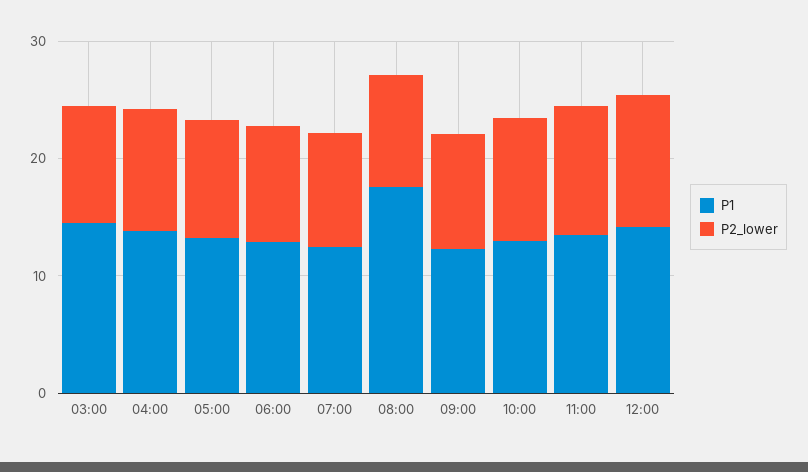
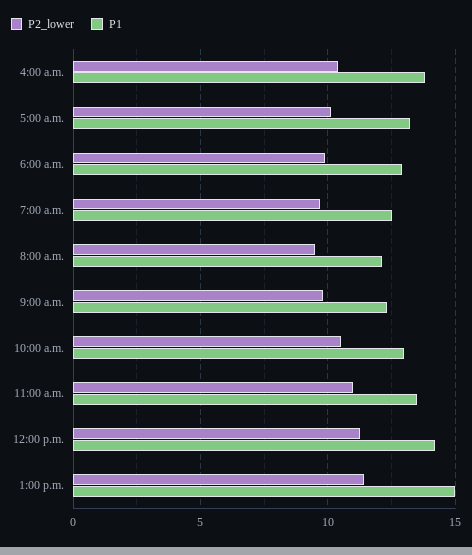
P1, 03:00: 14 -> none
P2_lower, 03:00: 10 -> none
P1, 08:00: 18 -> 12
P2_lower, 1:00 p.m.: none -> 11.5
P1, 1:00 p.m.: none -> 15

